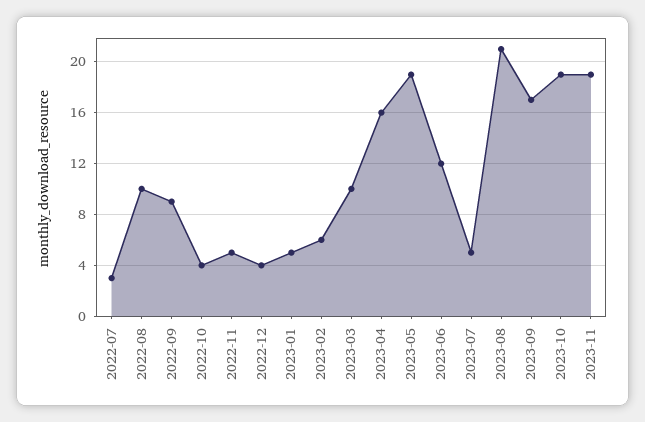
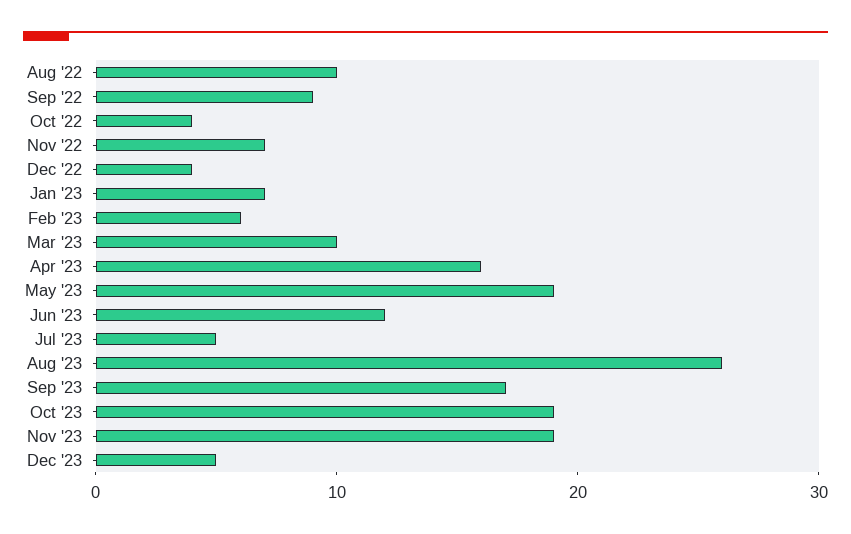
2022-07: 3 -> none
2022-11: 5 -> 7
2023-01: 5 -> 7
2023-08: 21 -> 26
Dec '23: none -> 5

